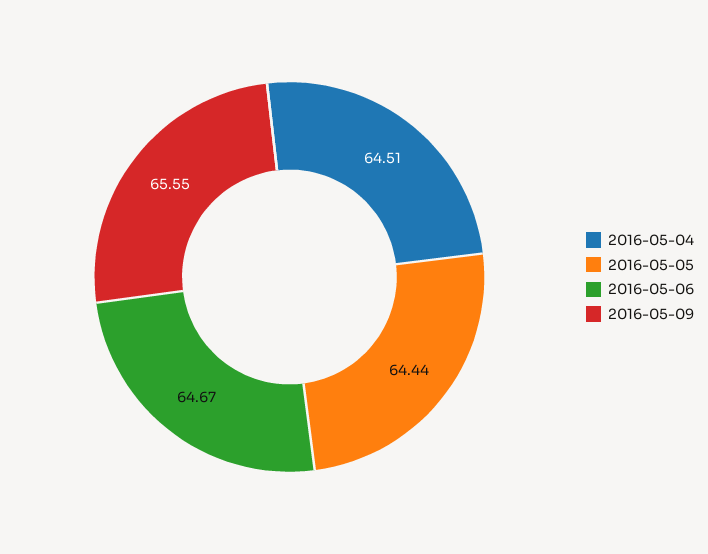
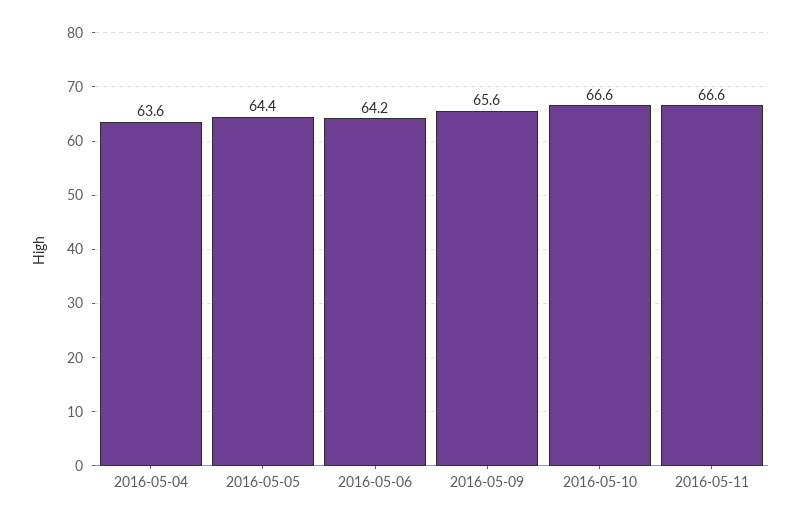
2016-05-04: 64.51 -> 63.6
2016-05-06: 64.67 -> 64.2
2016-05-10: none -> 66.6
2016-05-11: none -> 66.6

